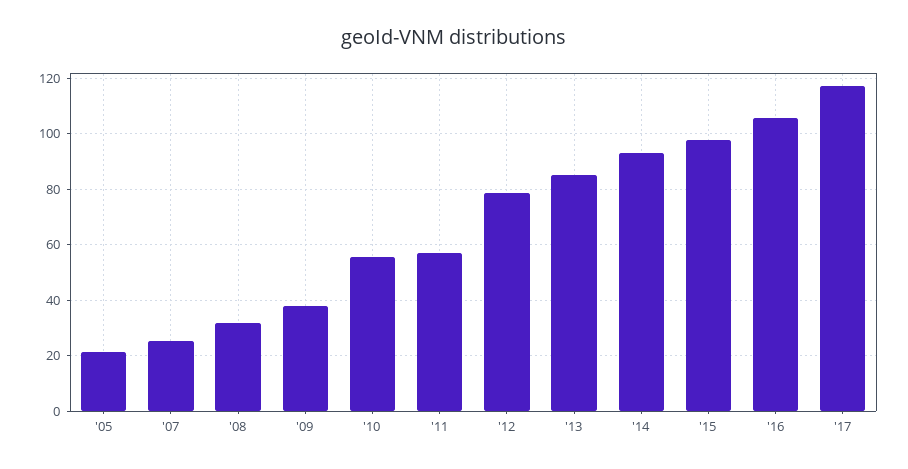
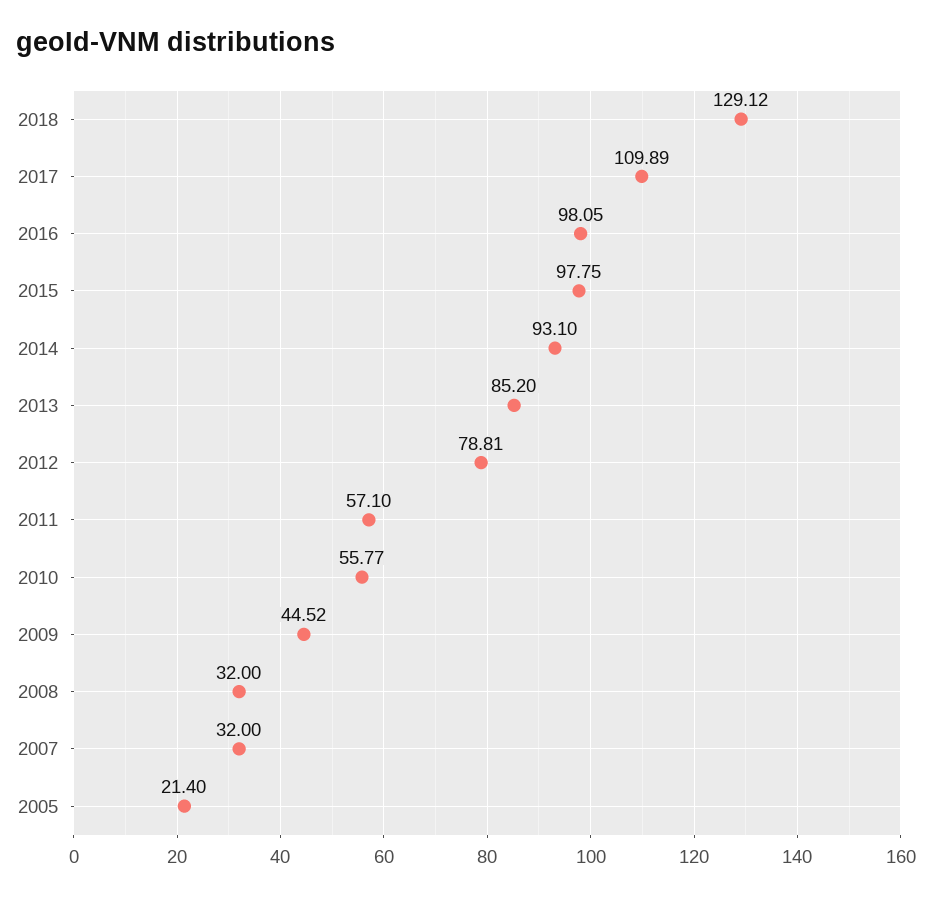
'07: 25 -> 32
'09: 37.5 -> 44.52
'16: 105 -> 98.05
'17: 117.5 -> 109.89
2018: none -> 129.12

